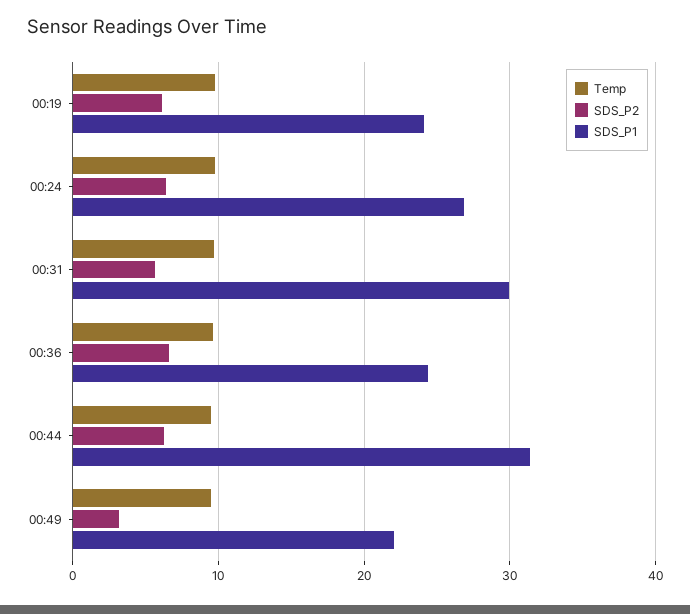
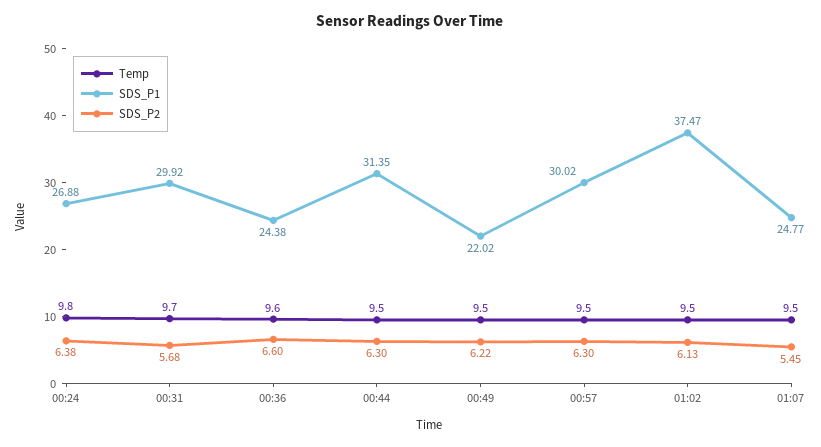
Temp, 00:19: 10 -> none
SDS_P2, 00:19: 6 -> none
SDS_P1, 00:19: 24 -> none
SDS_P2, 00:49: 3 -> 6.22
Temp, 00:57: none -> 9.5
SDS_P1, 00:57: none -> 30.02
SDS_P2, 00:57: none -> 6.3
Temp, 01:02: none -> 9.5
SDS_P1, 01:02: none -> 37.47
SDS_P2, 01:02: none -> 6.13
Temp, 01:07: none -> 9.5
SDS_P1, 01:07: none -> 24.77
SDS_P2, 01:07: none -> 5.45

